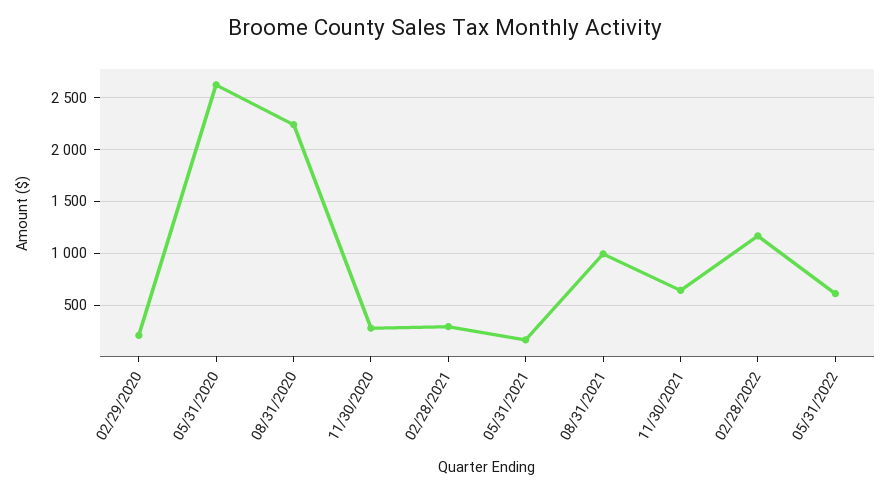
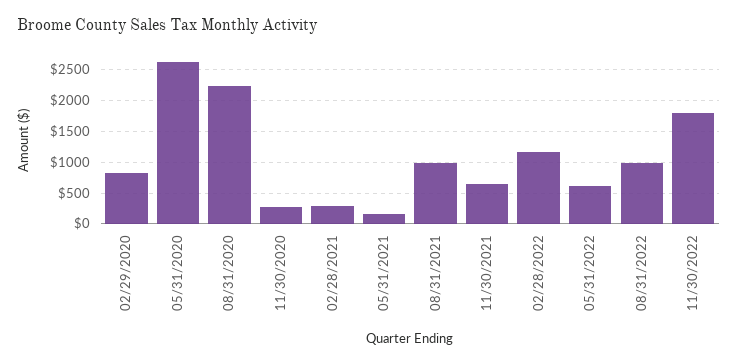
02/29/2020: 200 -> 800
08/31/2022: none -> 1000
11/30/2022: none -> 1800

